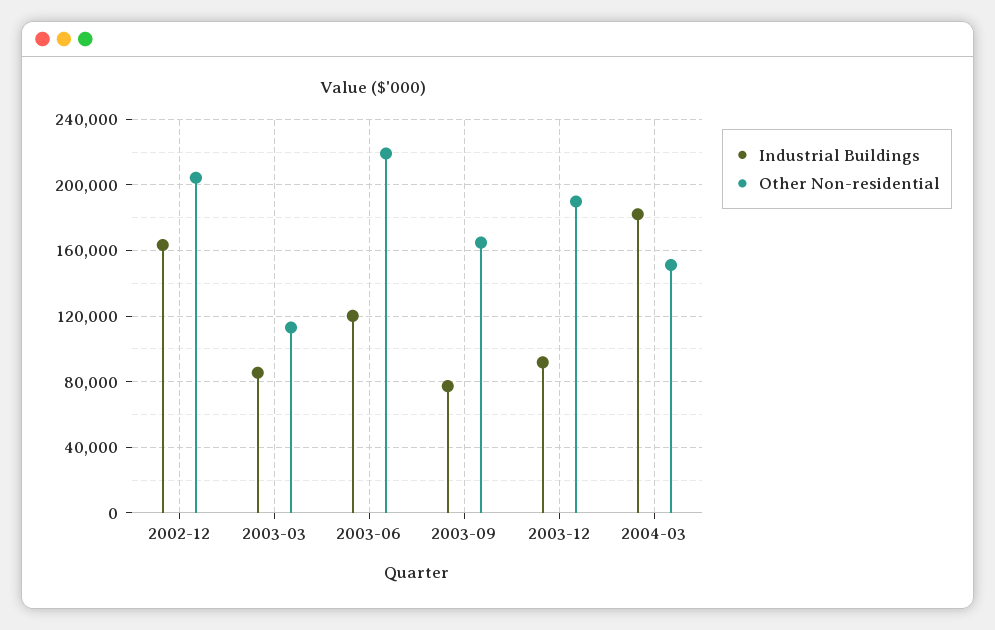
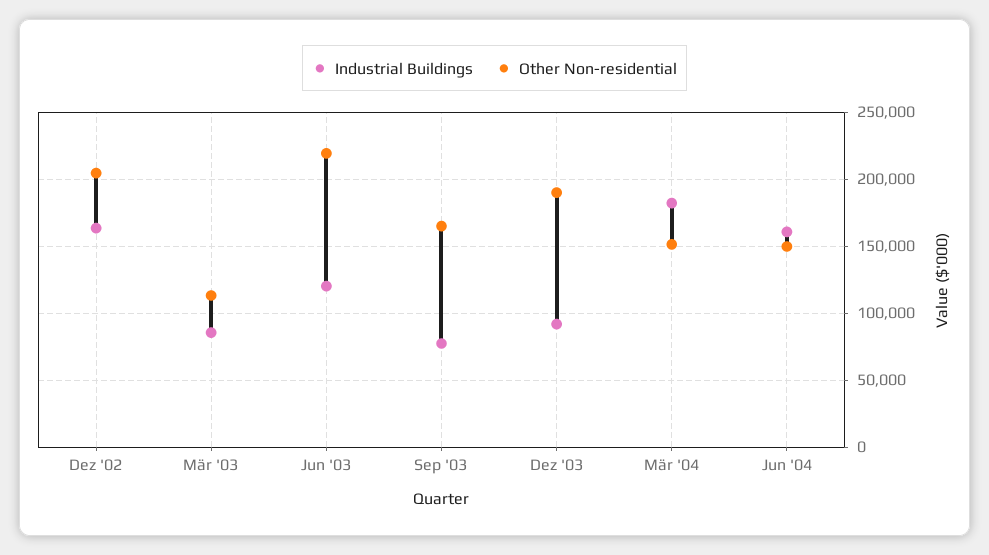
Industrial Buildings, Jun '04: none -> 160000
Other Non-residential, Jun '04: none -> 150000

